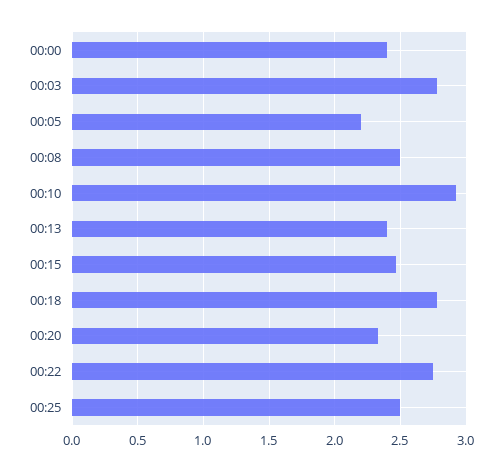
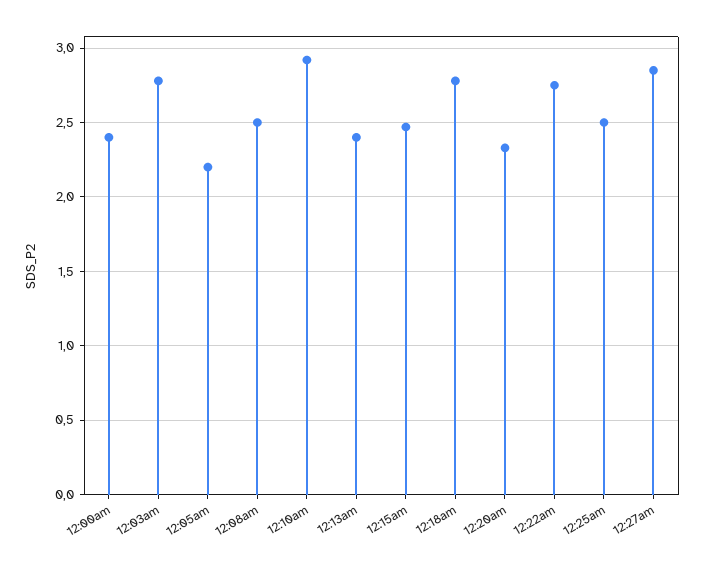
12:27am: none -> 2.85

